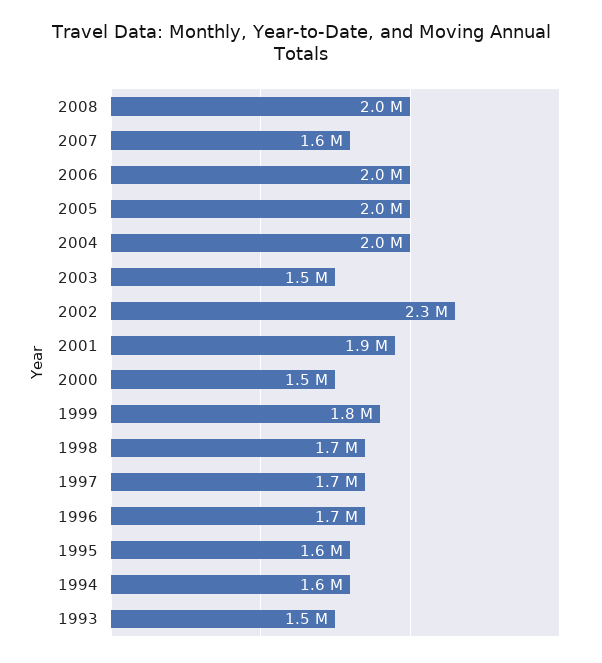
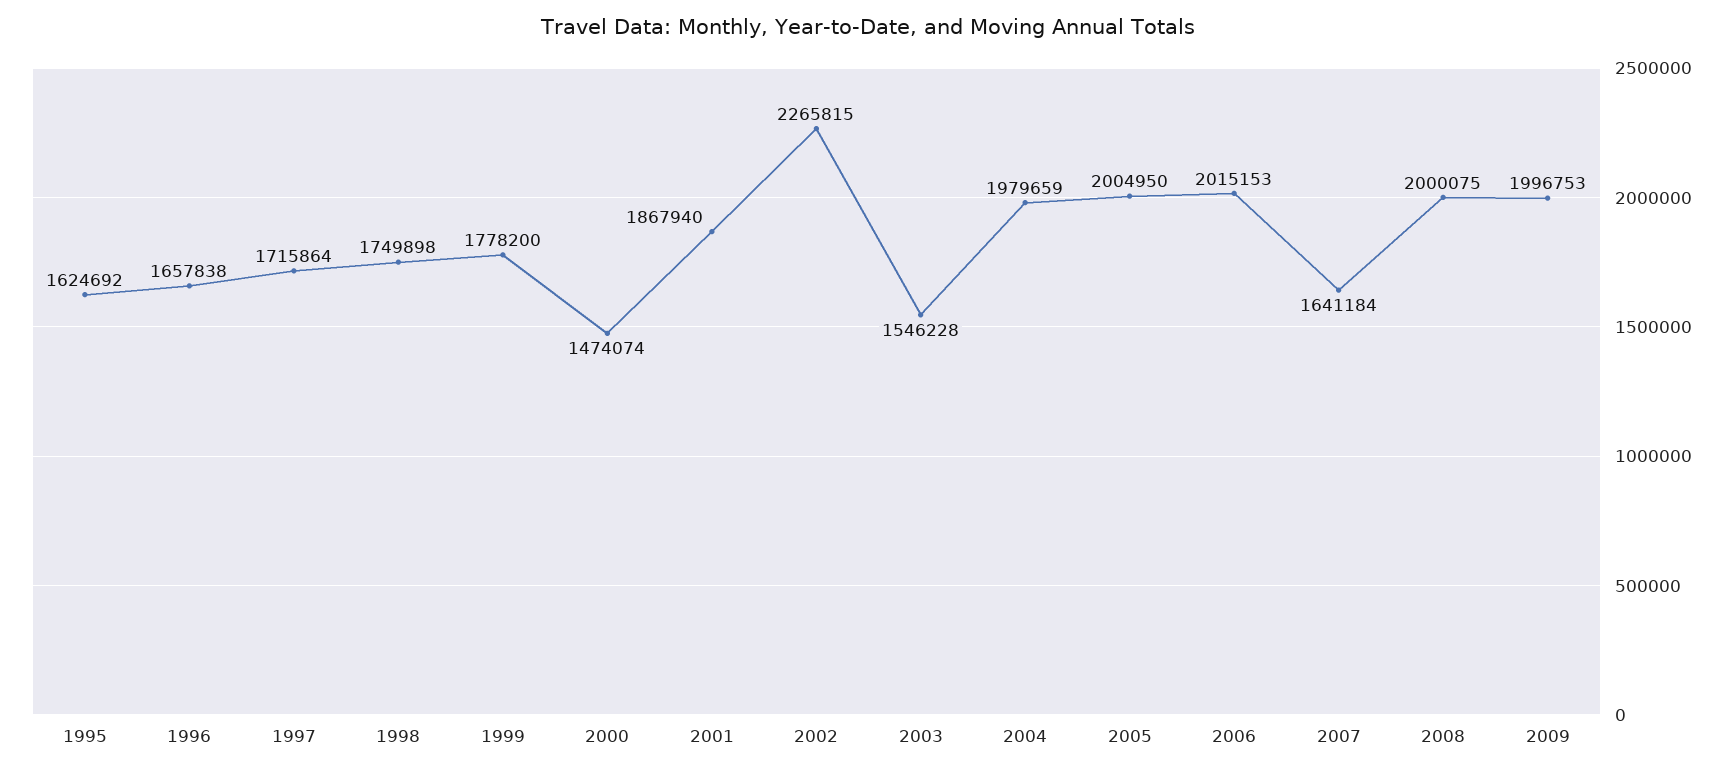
1994: 1600000 -> none
1993: 1500000 -> none
2009: none -> 1996753

